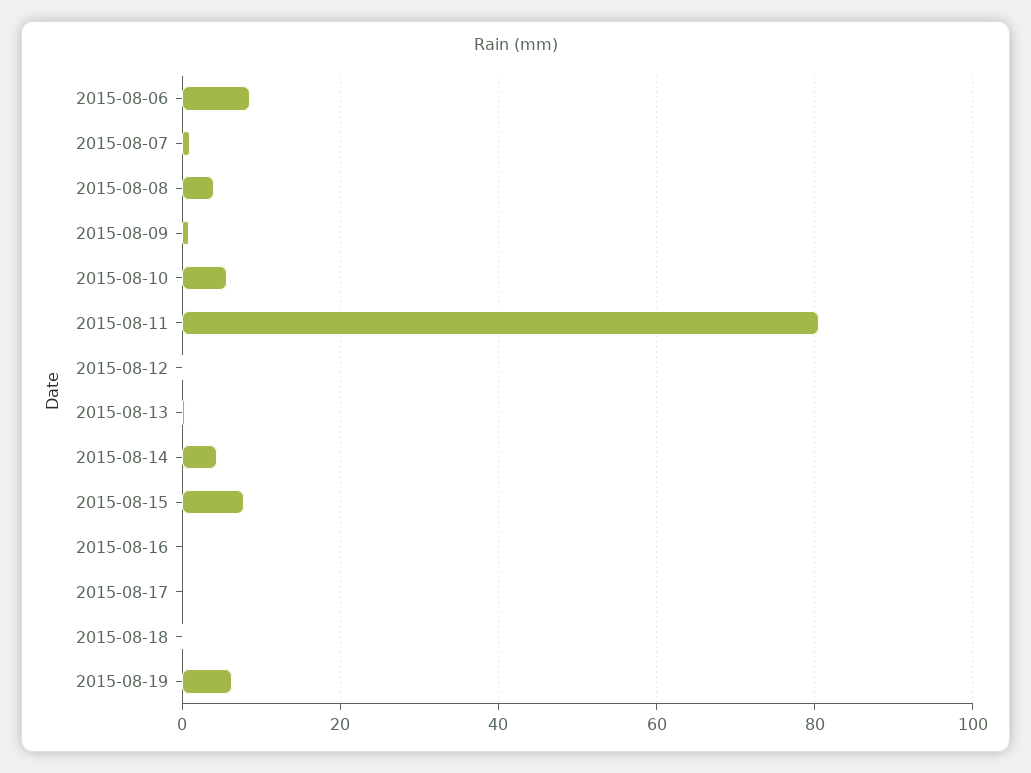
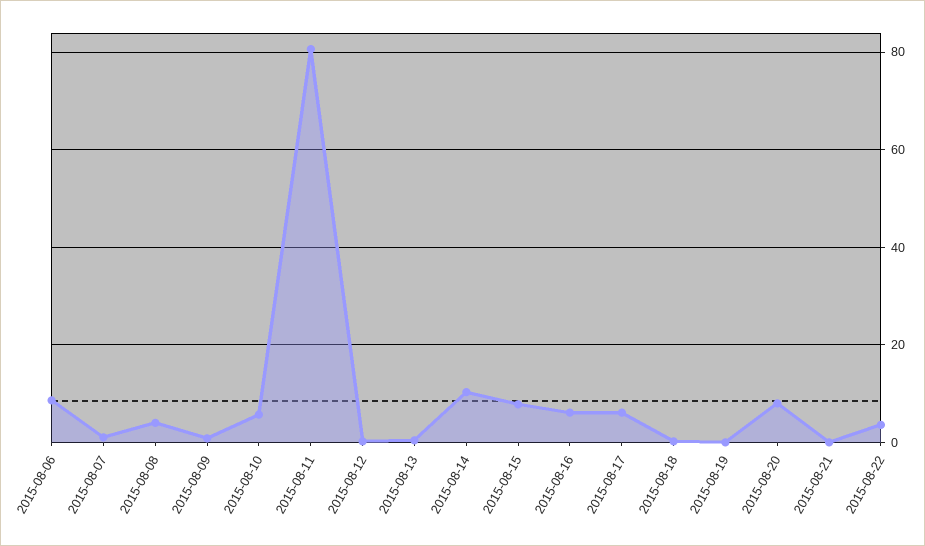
2015-08-14: 4 -> 10
2015-08-16: 0 -> 6
2015-08-17: 0 -> 6
2015-08-19: 6 -> 0
2015-08-20: none -> 8
2015-08-21: none -> 0
2015-08-22: none -> 4

